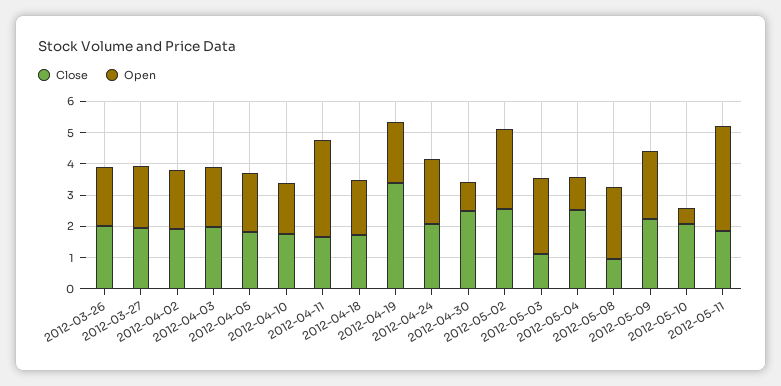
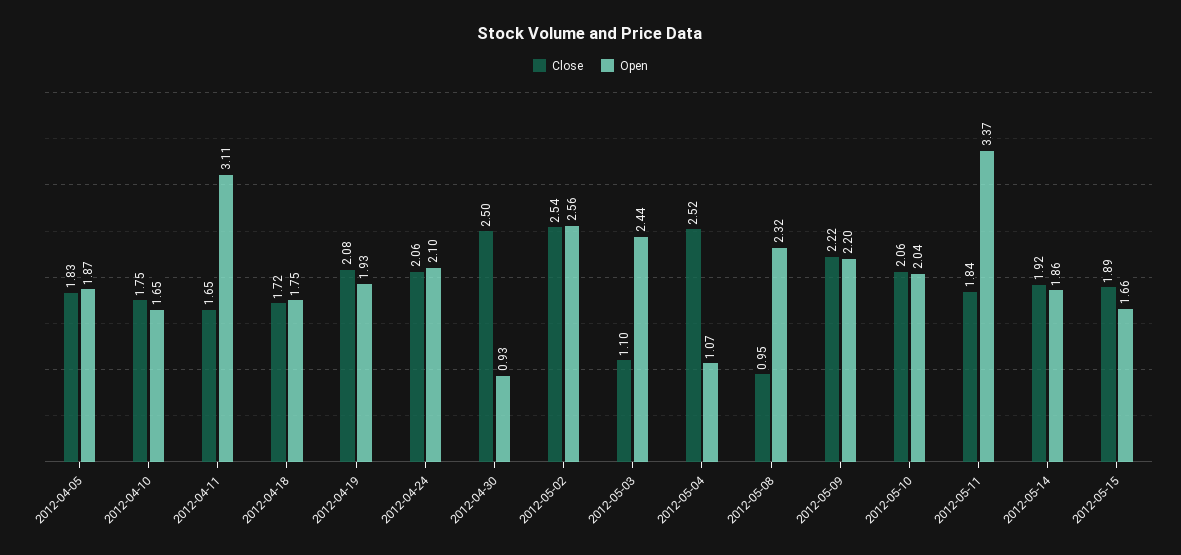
Close, 2012-03-26: 2 -> none
Open, 2012-03-26: 2 -> none
Close, 2012-03-27: 2 -> none
Open, 2012-03-27: 2 -> none
Close, 2012-04-02: 2 -> none
Open, 2012-04-02: 2 -> none
Close, 2012-04-03: 2 -> none
Open, 2012-04-03: 2 -> none
Close, 2012-04-19: 3.5 -> 2.08
Open, 2012-05-10: 0.5 -> 2.04
Close, 2012-05-14: none -> 1.92
Open, 2012-05-14: none -> 1.86
Close, 2012-05-15: none -> 1.89
Open, 2012-05-15: none -> 1.66

